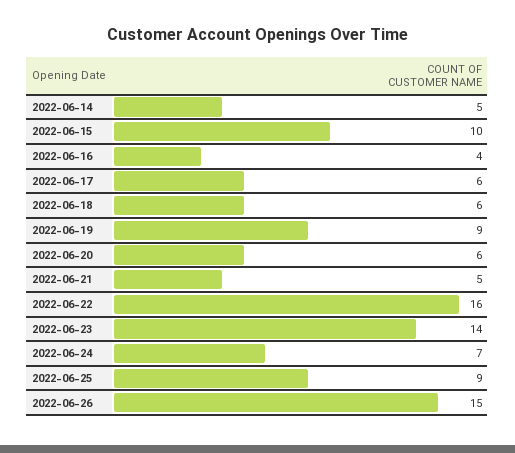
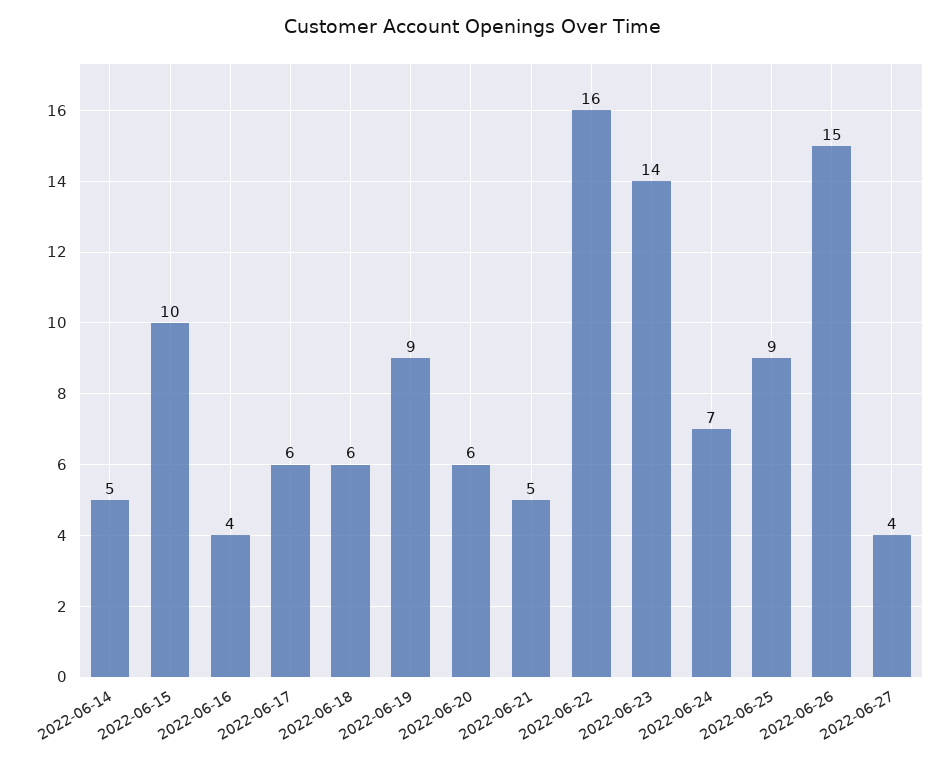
2022-06-27: none -> 4

